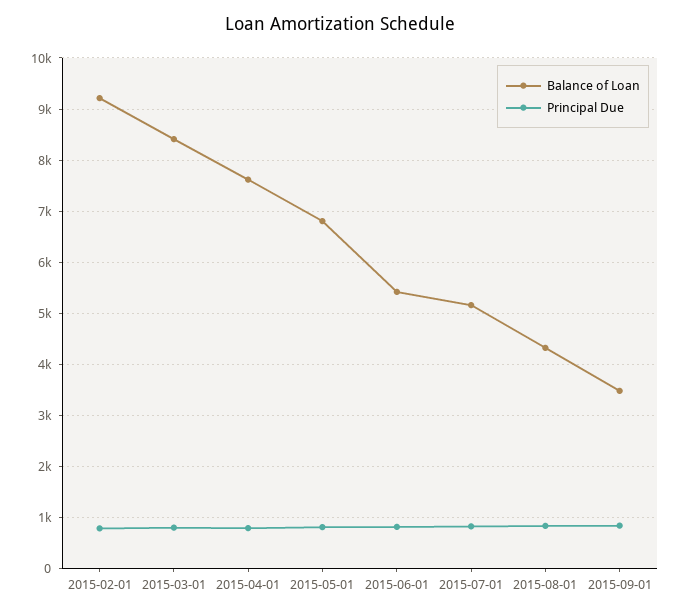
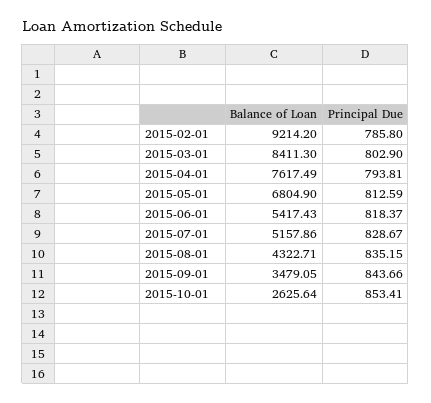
Balance of Loan, 2015-10-01: none -> 2625.64
Principal Due, 2015-10-01: none -> 853.41

